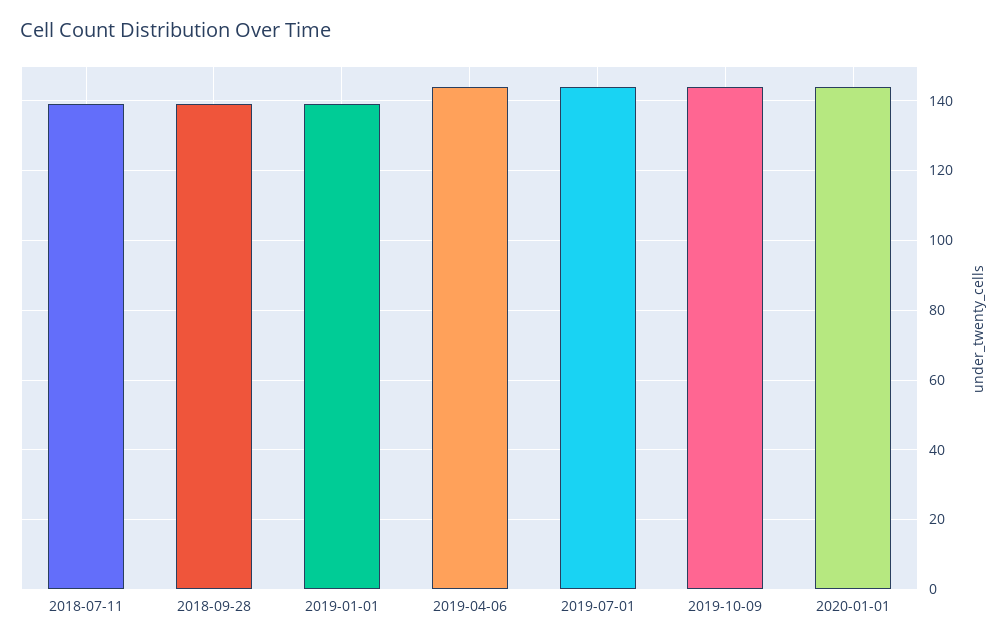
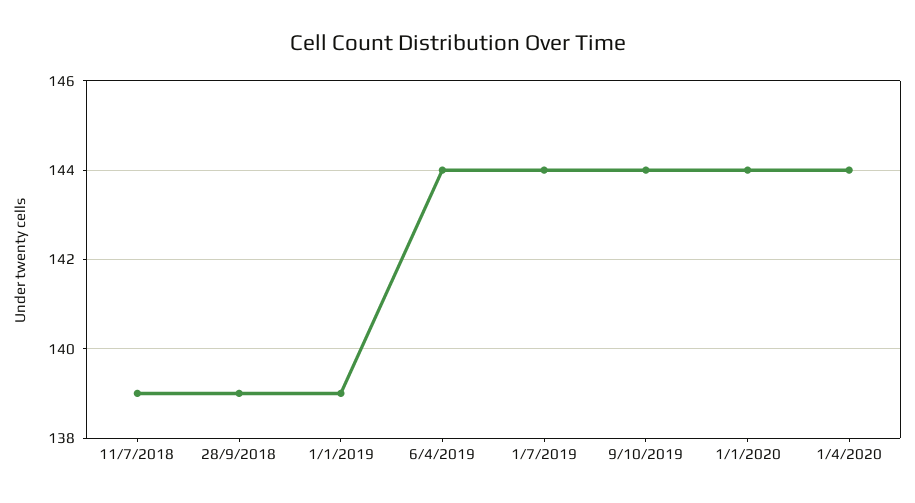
1/4/2020: none -> 144

